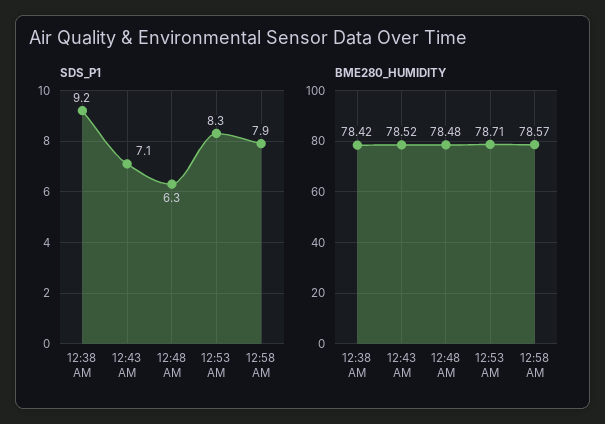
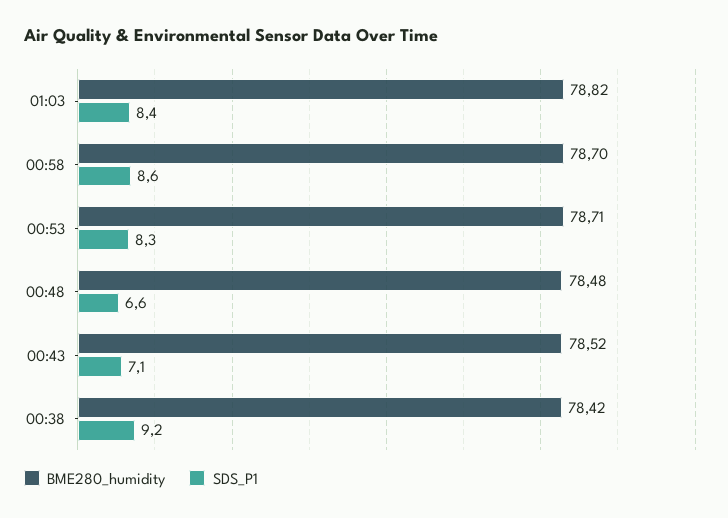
SDS_P1, 12:48 AM: 6.3 -> 6.6
SDS_P1, 12:58 AM: 7.9 -> 8.6
BME280_HUMIDITY, 12:58 AM: 78.57 -> 78.7
BME280_HUMIDITY, 01:03: none -> 78.82
SDS_P1, 01:03: none -> 8.4

